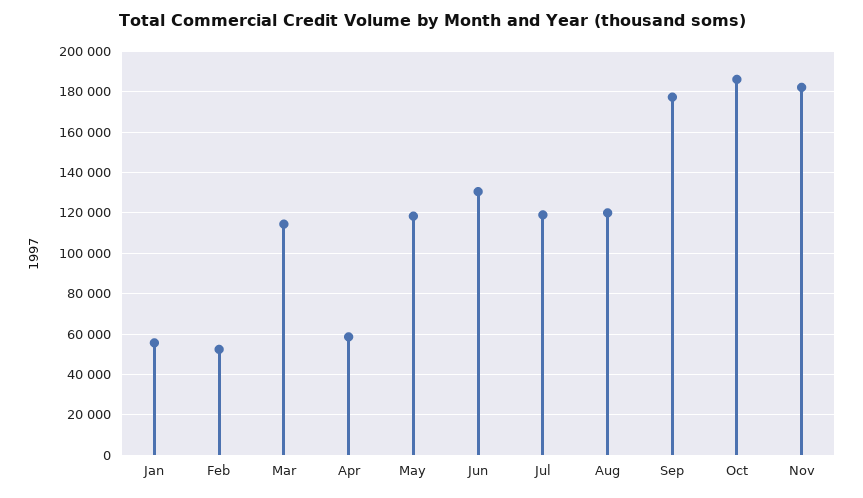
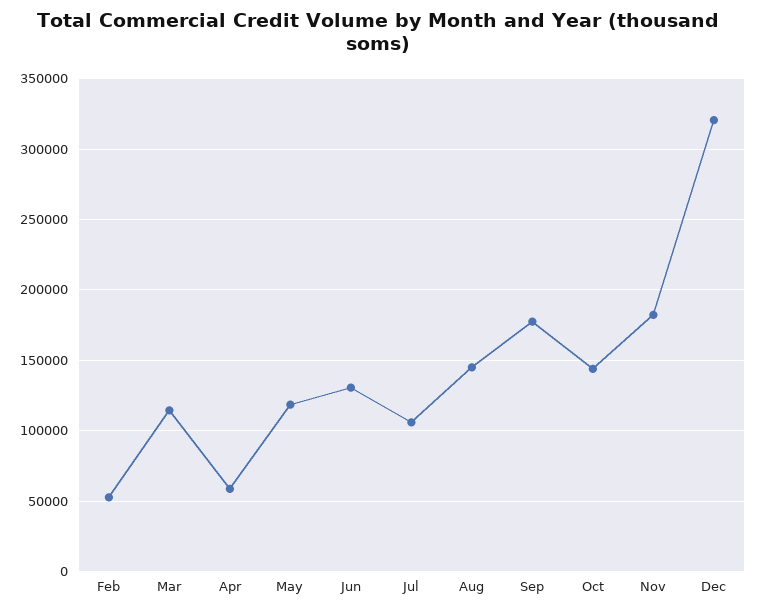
Jan: 55000 -> none
Jul: 120000 -> 105000
Aug: 120000 -> 145000
Oct: 185000 -> 145000
Dec: none -> 320000

